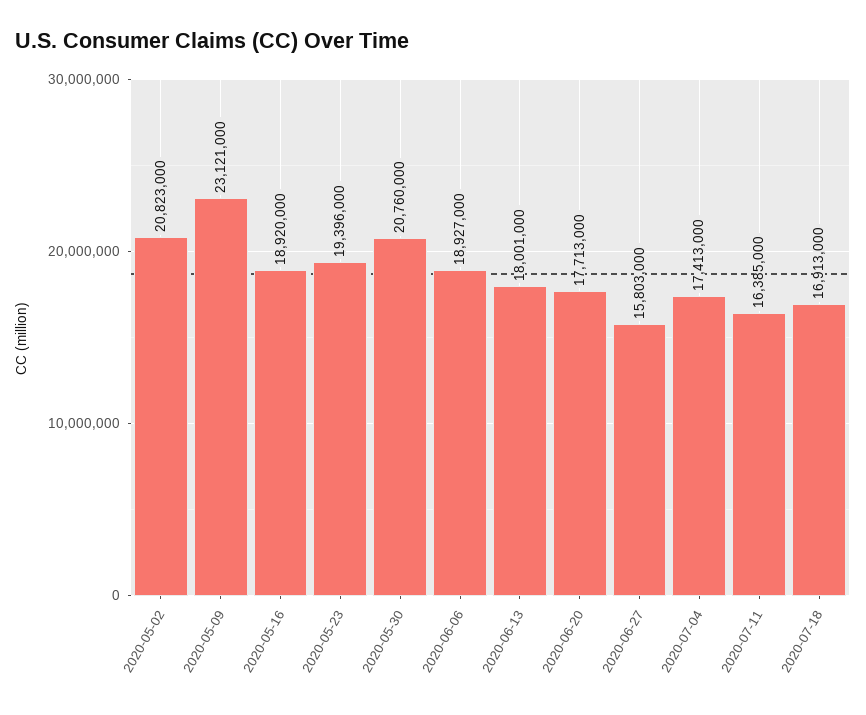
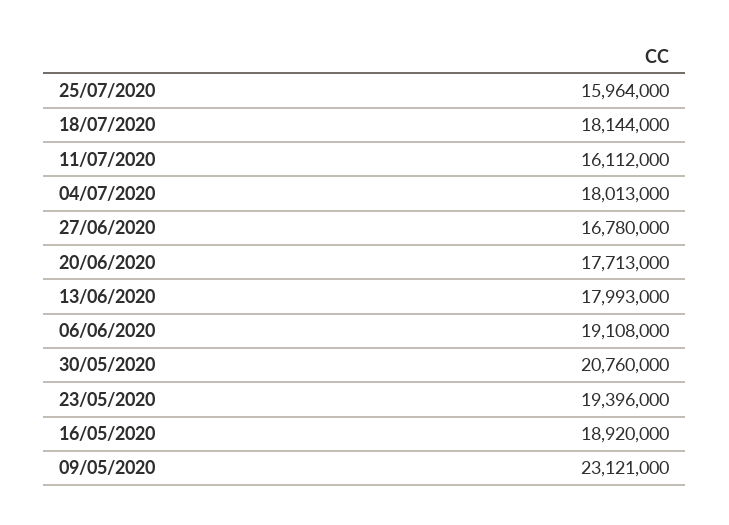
2020-05-02: 20823000 -> none
2020-06-06: 18927000 -> 19108000
2020-06-13: 18001000 -> 17993000
2020-06-27: 15803000 -> 16780000
2020-07-04: 17413000 -> 18013000
2020-07-11: 16385000 -> 16112000
2020-07-18: 16913000 -> 18144000
25/07/2020: none -> 15964000

